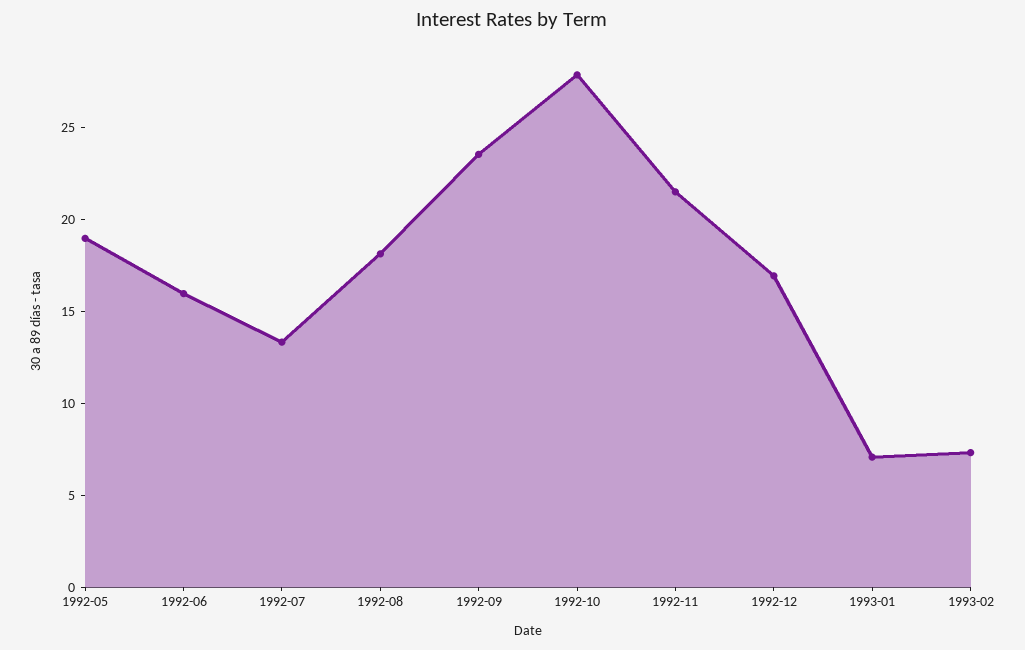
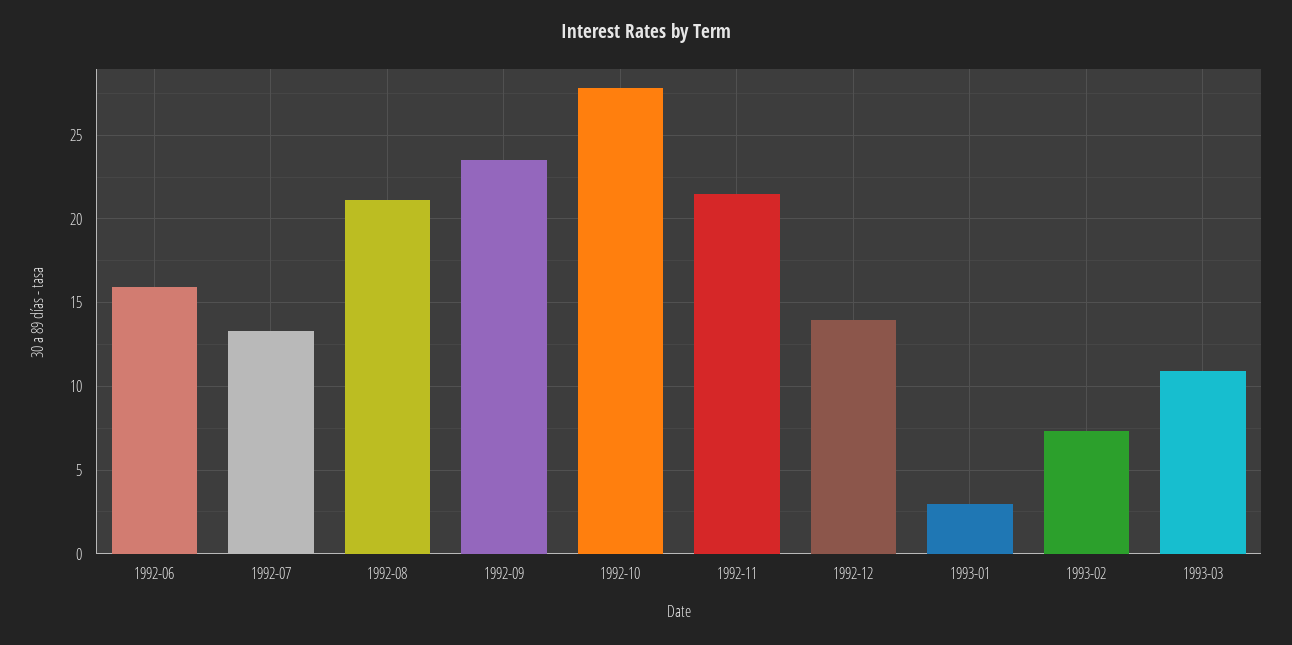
1992-05: 19 -> none
1992-08: 18 -> 21
1992-12: 17 -> 14
1993-01: 7 -> 3
1993-03: none -> 11

